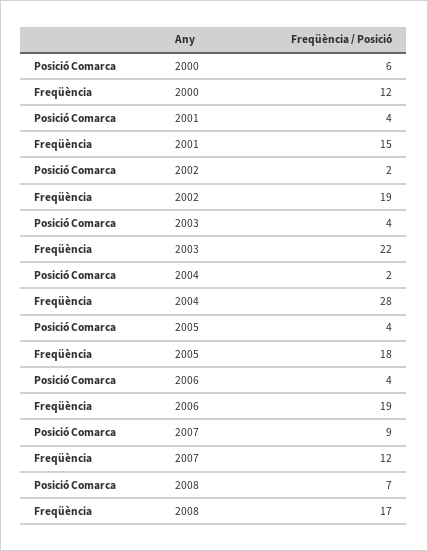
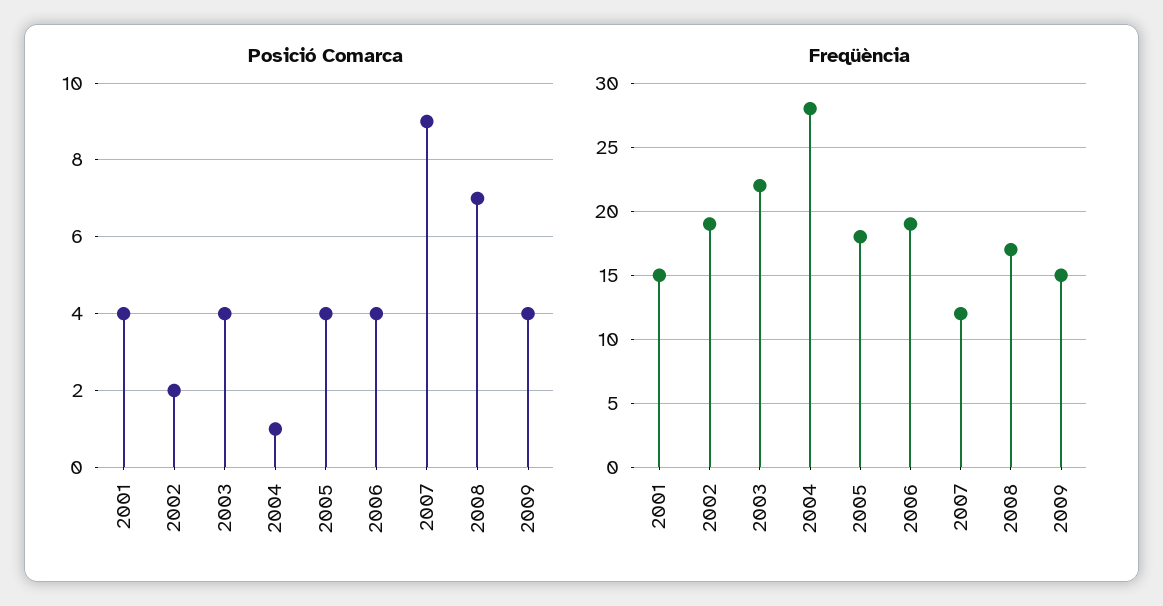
Posició Comarca, 2000: 6 -> none
Freqüència, 2000: 12 -> none
Posició Comarca, 2004: 2 -> 1
Posició Comarca, 2009: none -> 4
Freqüència, 2009: none -> 15

